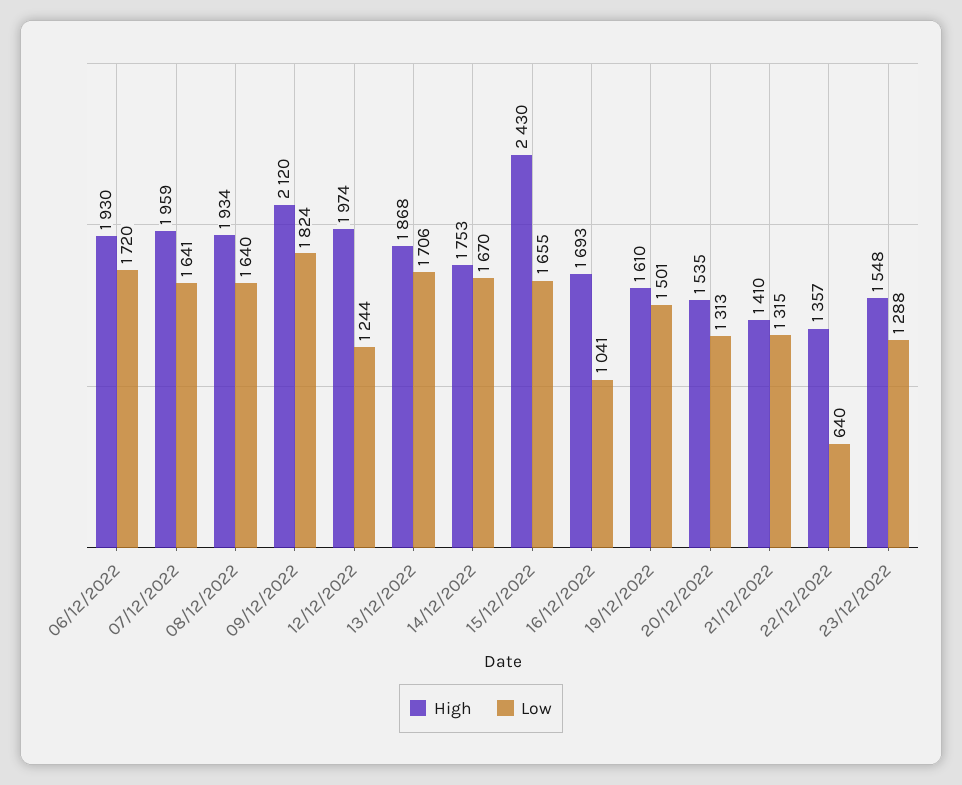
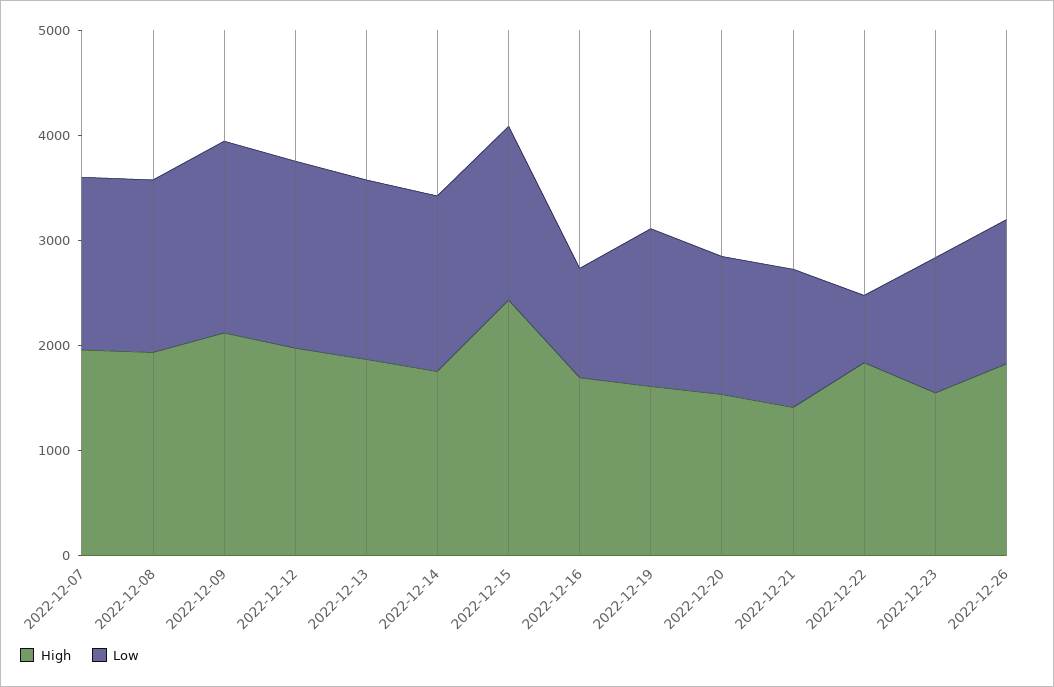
High, 06/12/2022: 1930 -> none
Low, 06/12/2022: 1720 -> none
Low, 12/12/2022: 1244 -> 1800
High, 22/12/2022: 1357 -> 1800
High, 2022-12-26: none -> 1800
Low, 2022-12-26: none -> 1400

